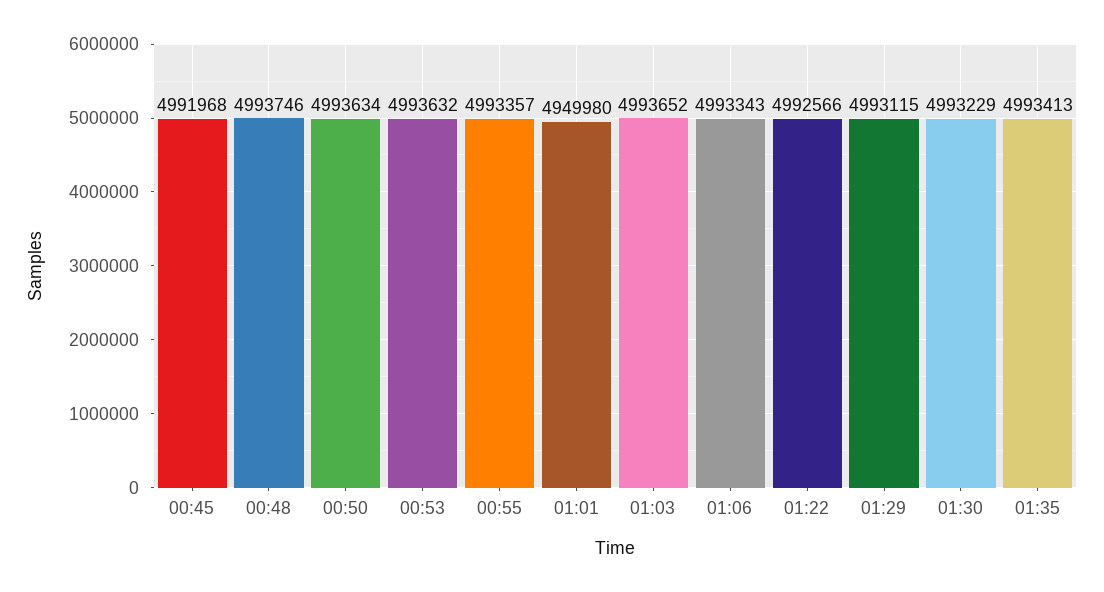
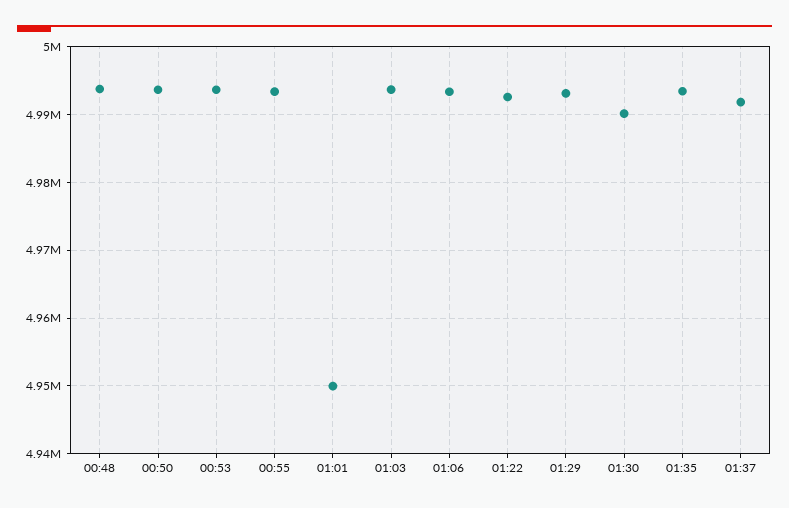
00:45: 4991968 -> none
01:30: 4993229 -> 4990000
01:37: none -> 4992000

